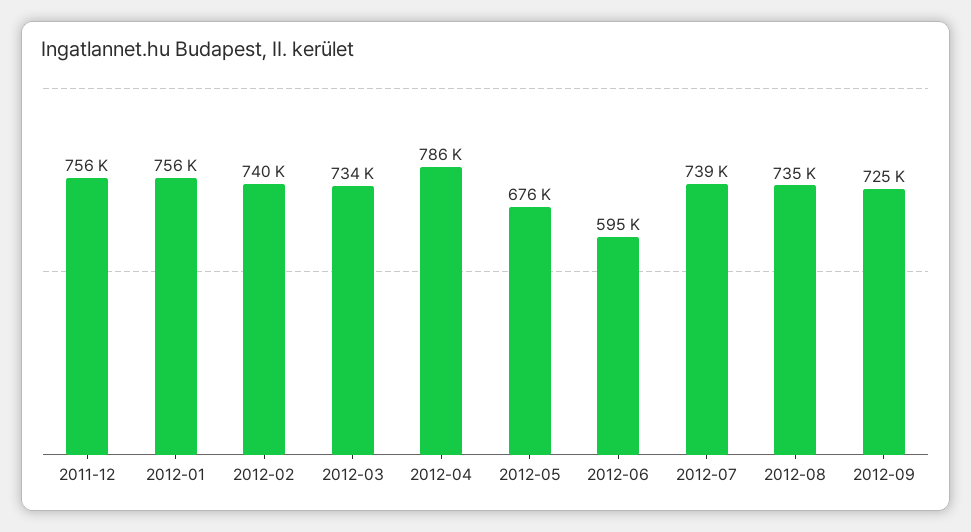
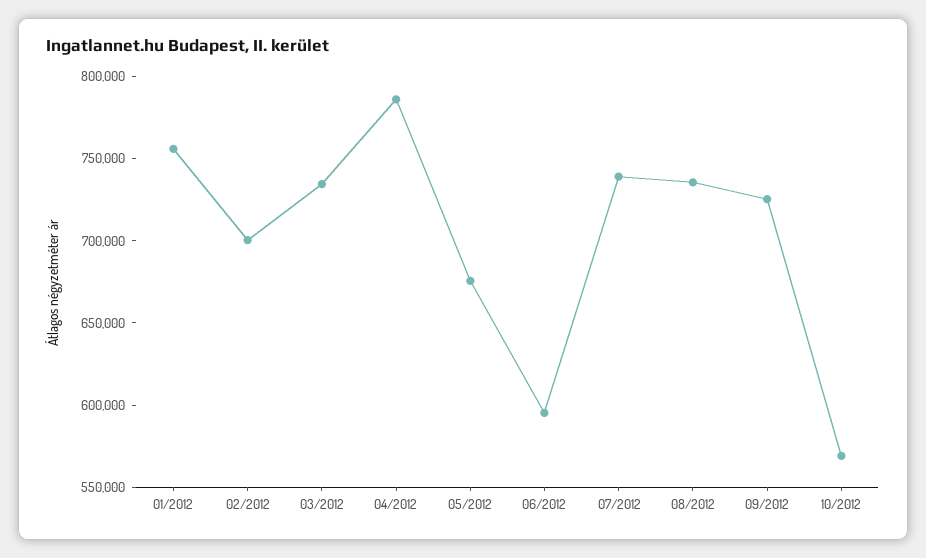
2011-12: 756000 -> none
2012-02: 740000 -> 700000
10/2012: none -> 570000

